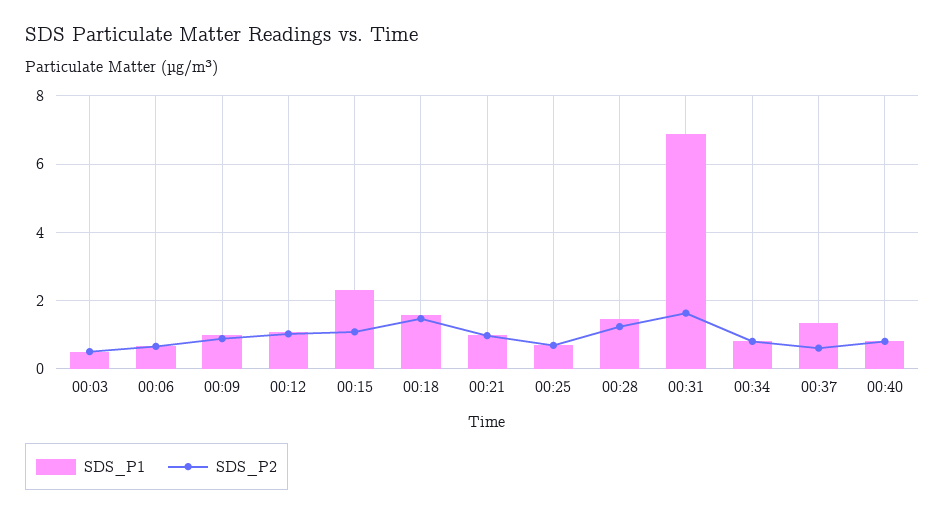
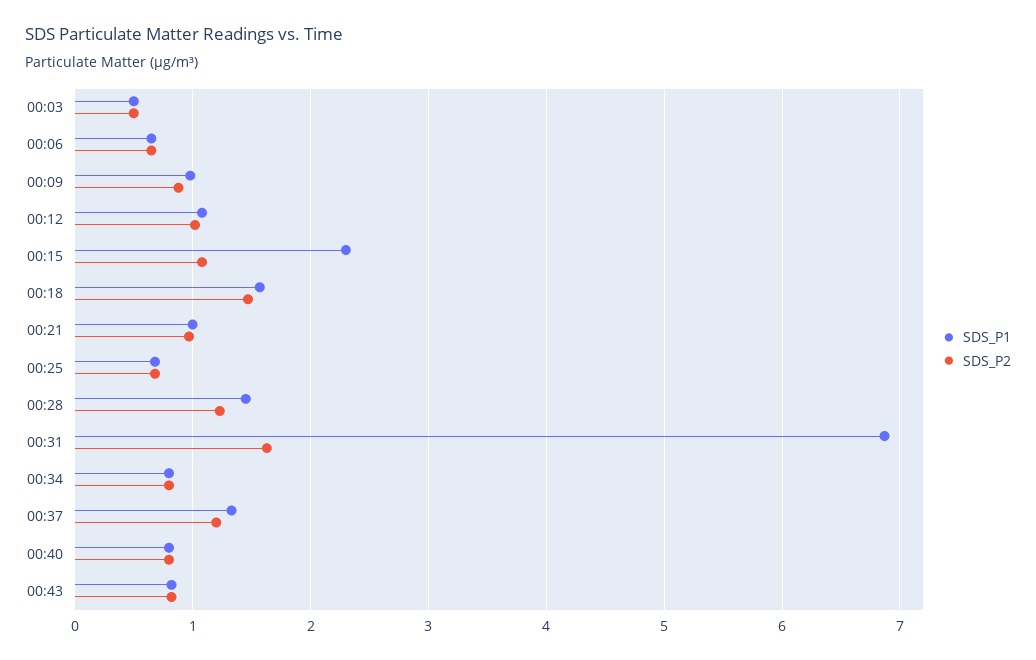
SDS_P2, 00:37: 0.6 -> 1.2
SDS_P1, 00:43: none -> 0.8
SDS_P2, 00:43: none -> 0.8

